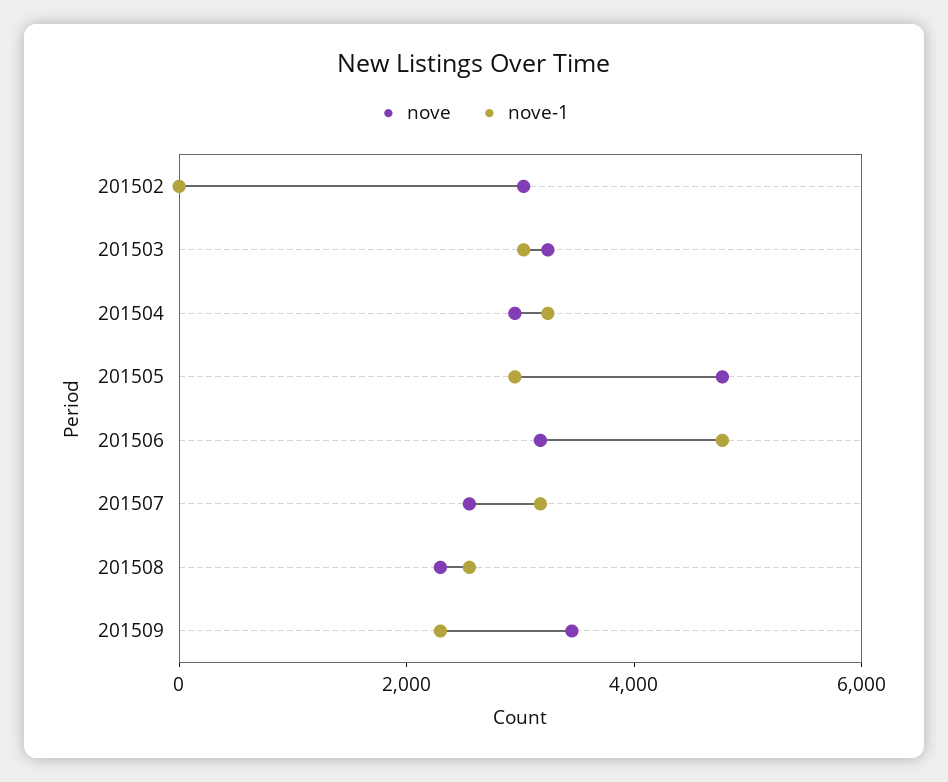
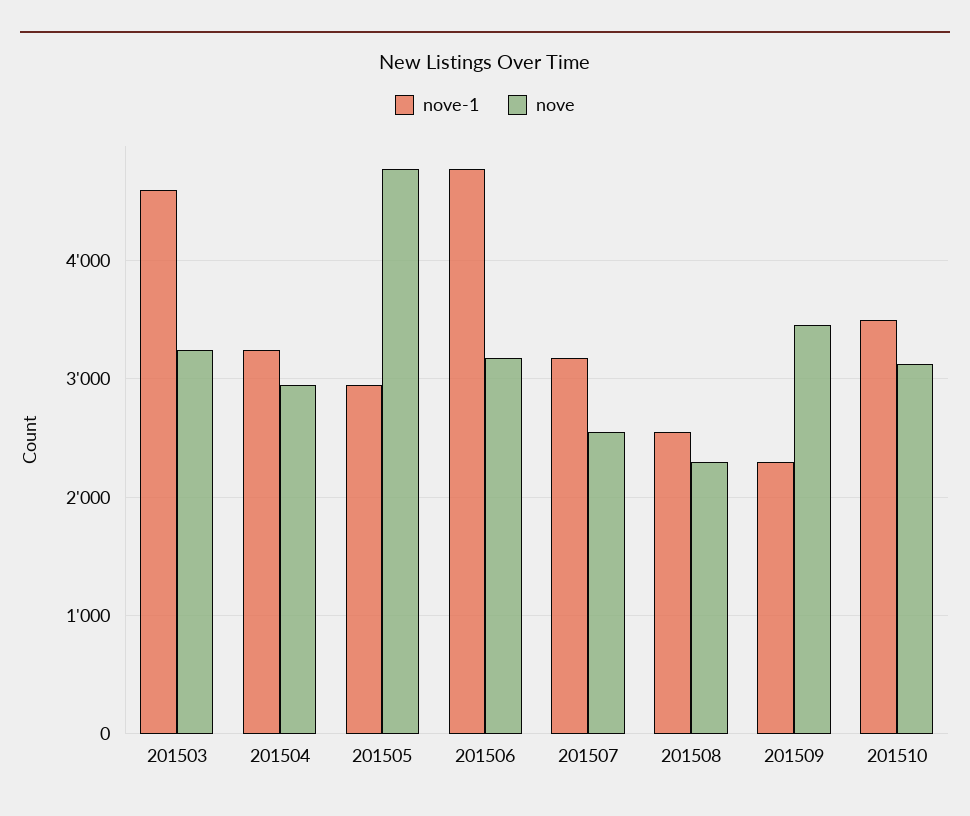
nove, 201502: 3000 -> none
nove-1, 201502: 0 -> none
nove-1, 201503: 3000 -> 4600
nove-1, 201510: none -> 3500
nove, 201510: none -> 3100

